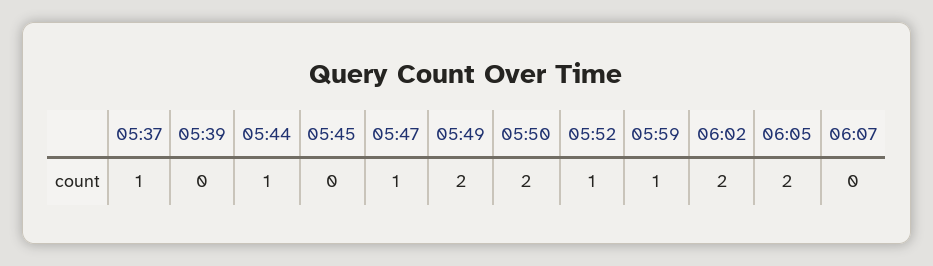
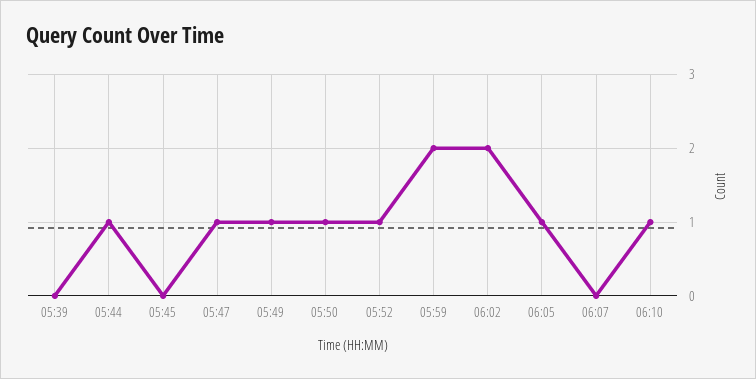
05:37: 1 -> none
05:49: 2 -> 1
05:50: 2 -> 1
05:59: 1 -> 2
06:05: 2 -> 1
06:10: none -> 1

